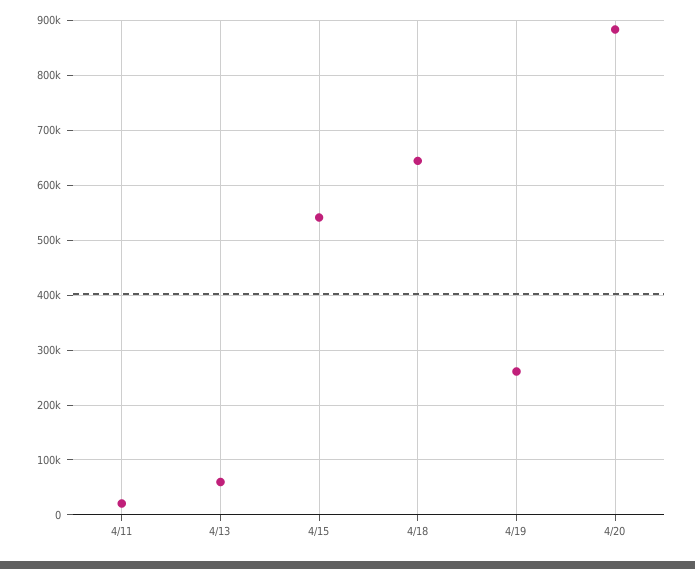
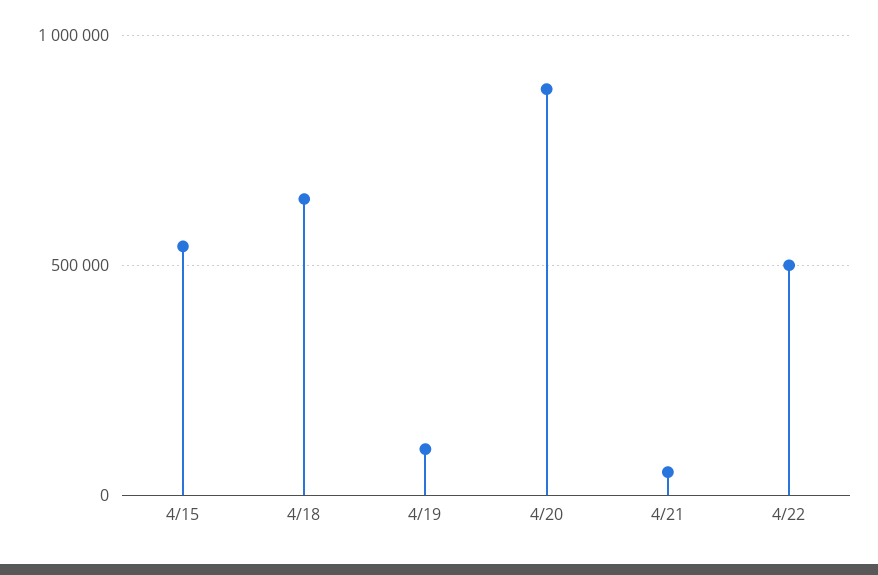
4/11: 20000 -> none
4/13: 60000 -> none
4/19: 260000 -> 100000
4/21: none -> 50000
4/22: none -> 500000

